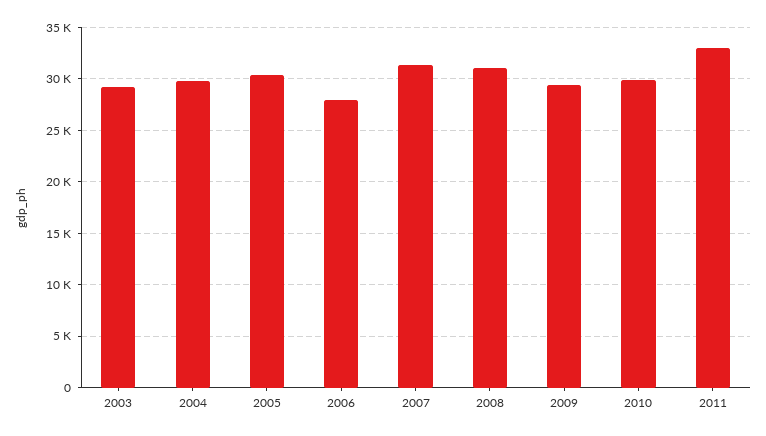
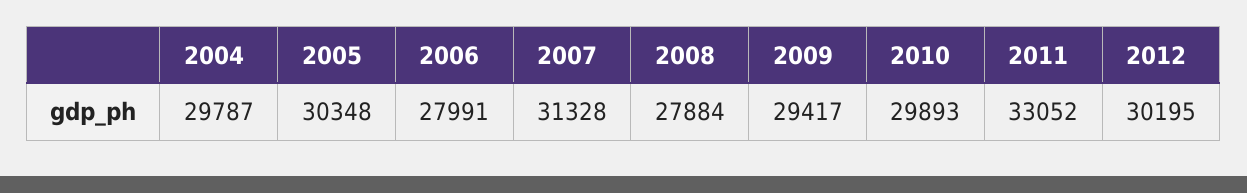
2003: 29000 -> none
2008: 31000 -> 27884
2012: none -> 30195

